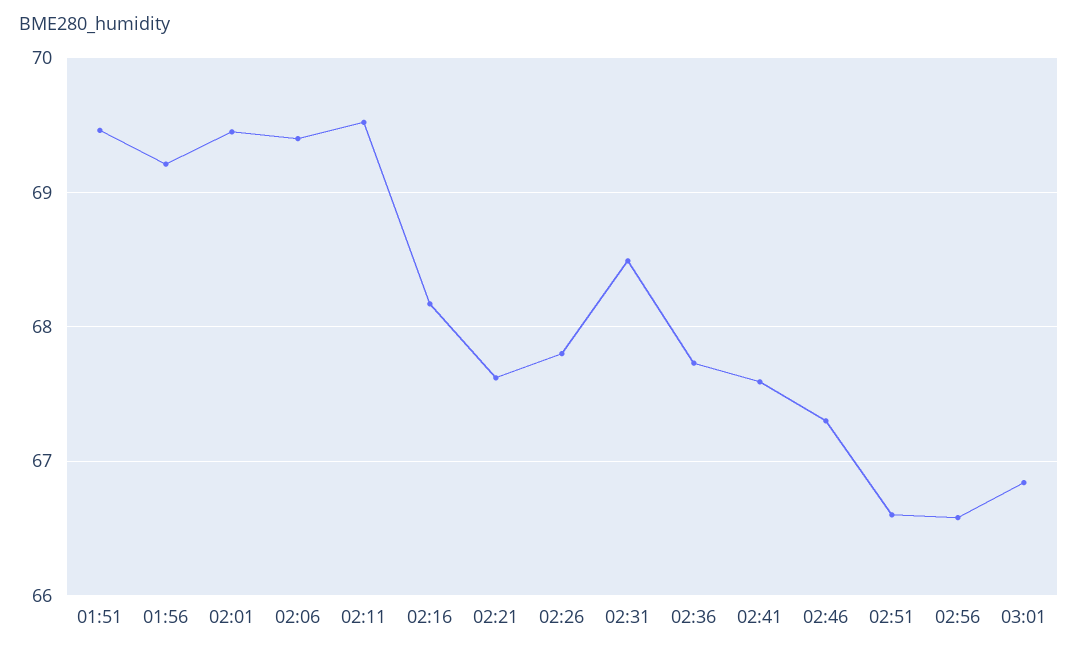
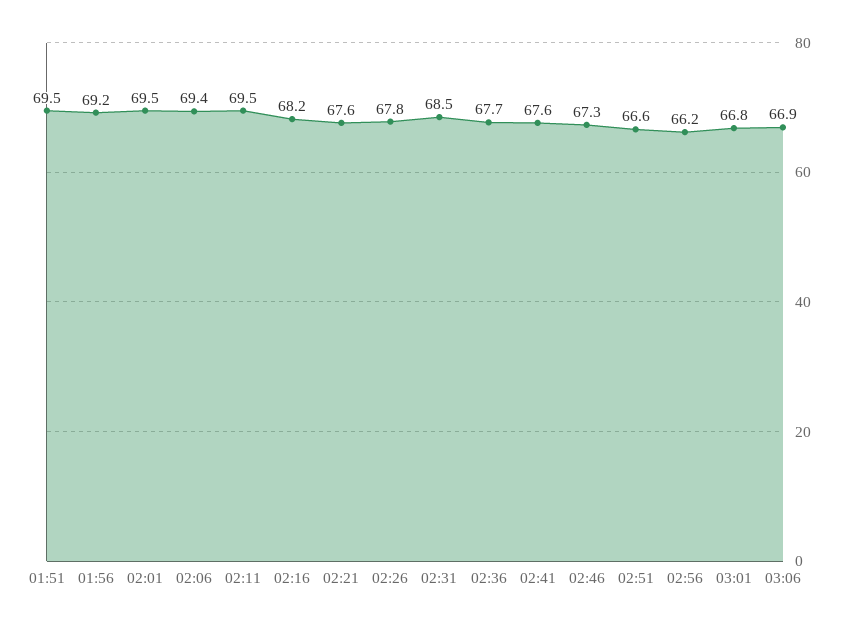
02:56: 66.6 -> 66.2
03:06: none -> 66.9

